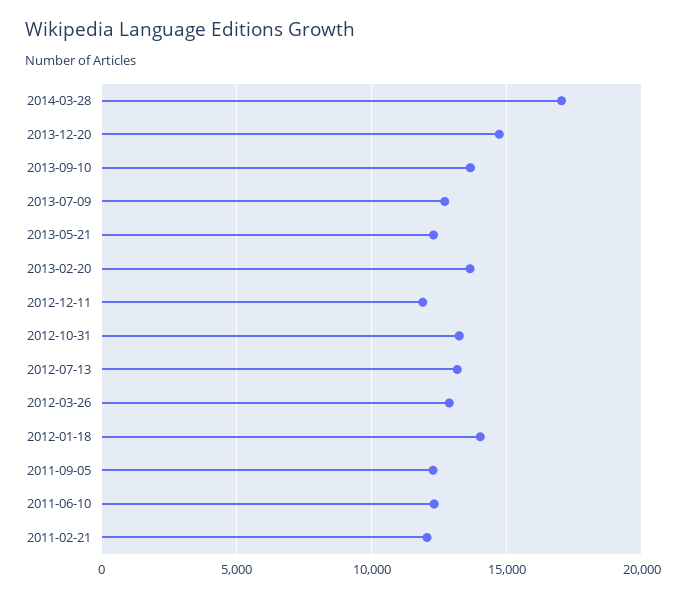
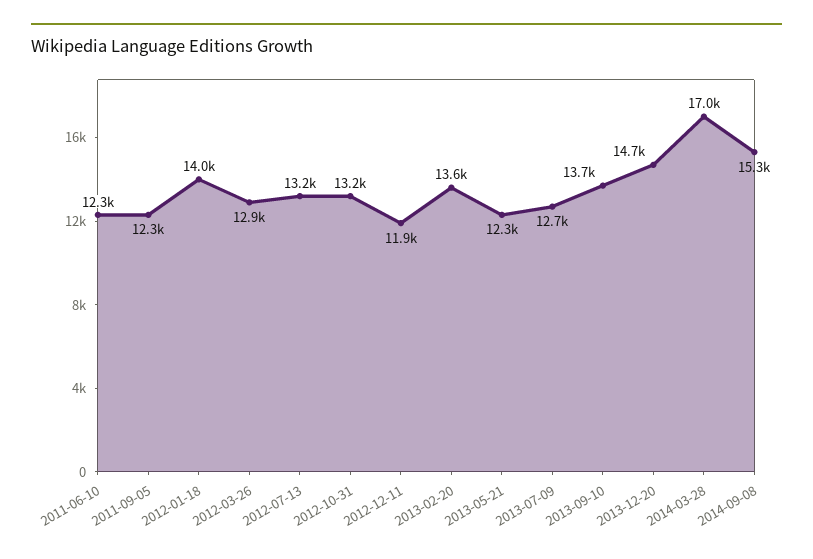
2011-02-21: 12000 -> none
2014-09-08: none -> 15300

